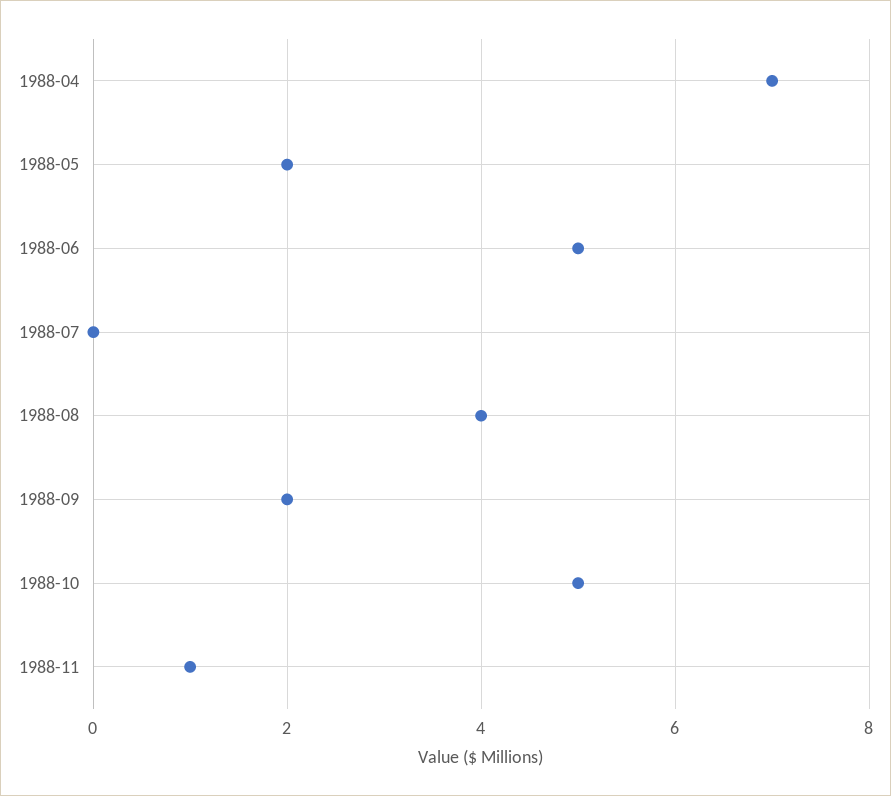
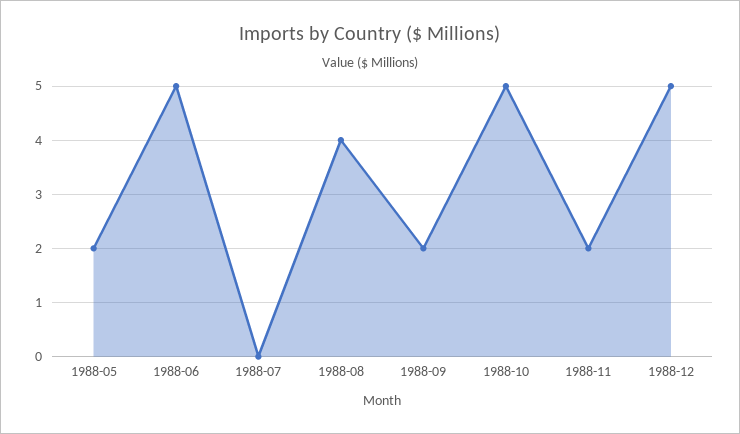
1988-04: 7 -> none
1988-11: 1 -> 2
1988-12: none -> 5

